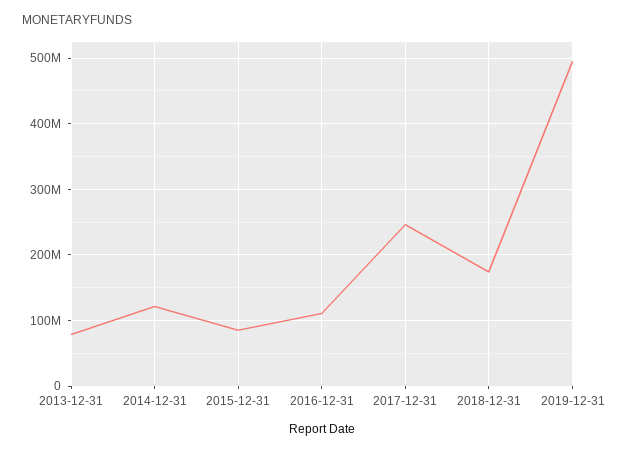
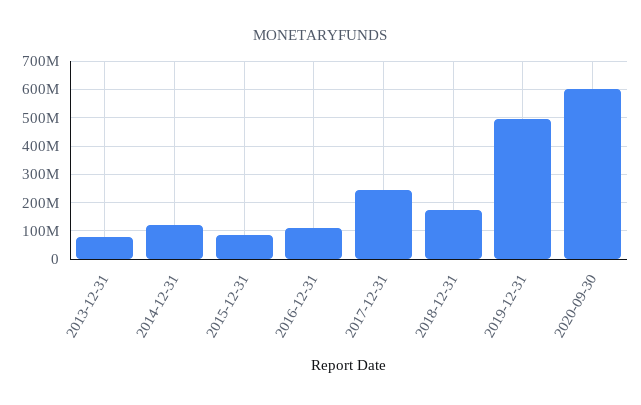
2020-09-30: none -> 600000000

